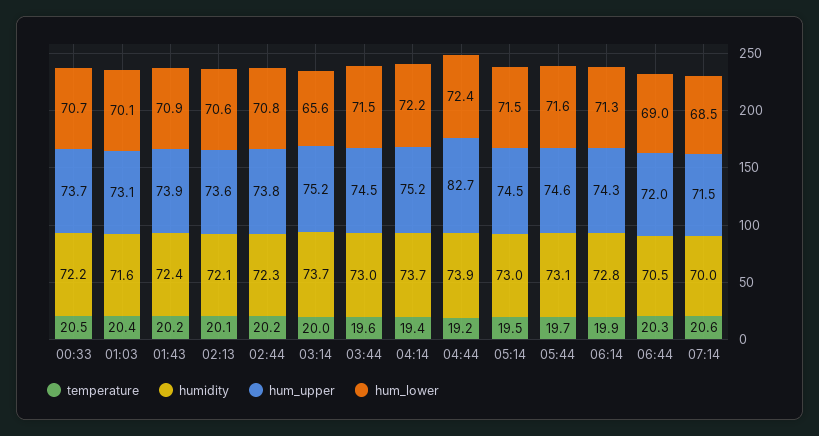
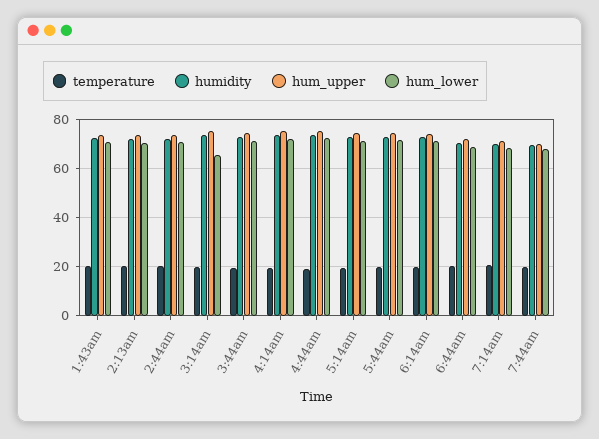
temperature, 00:33: 20.5 -> none
humidity, 00:33: 72.2 -> none
hum_upper, 00:33: 73.7 -> none
hum_lower, 00:33: 70.7 -> none
temperature, 01:03: 20.4 -> none
humidity, 01:03: 71.6 -> none
hum_upper, 01:03: 73.1 -> none
hum_lower, 01:03: 70.1 -> none
hum_upper, 04:44: 82.7 -> 75
temperature, 7:44am: none -> 20
humidity, 7:44am: none -> 70
hum_upper, 7:44am: none -> 70
hum_lower, 7:44am: none -> 67.5

